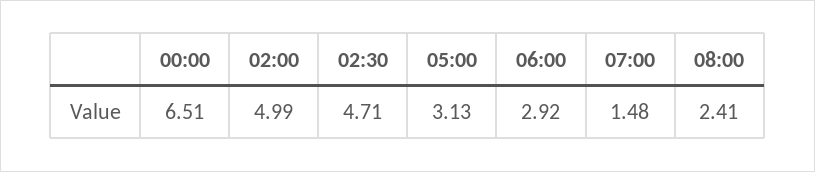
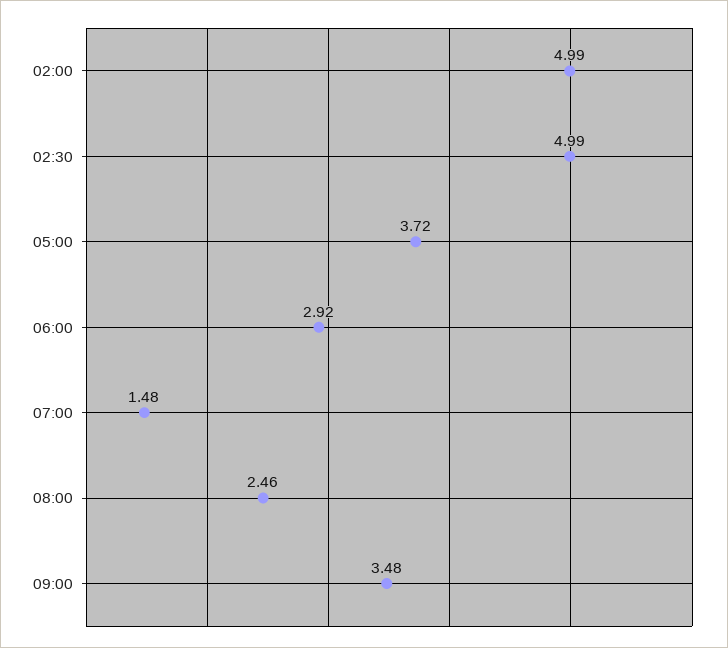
00:00: 6.51 -> none
02:30: 4.71 -> 4.99
05:00: 3.13 -> 3.72
08:00: 2.41 -> 2.46
09:00: none -> 3.48

